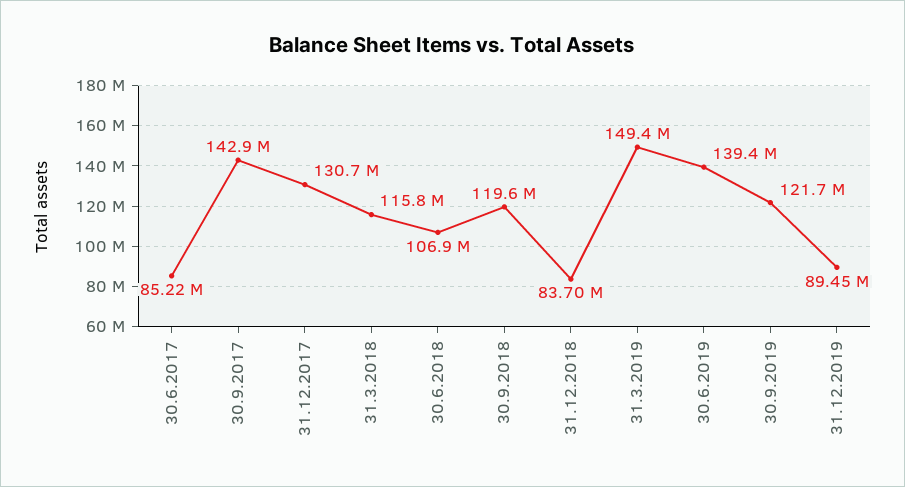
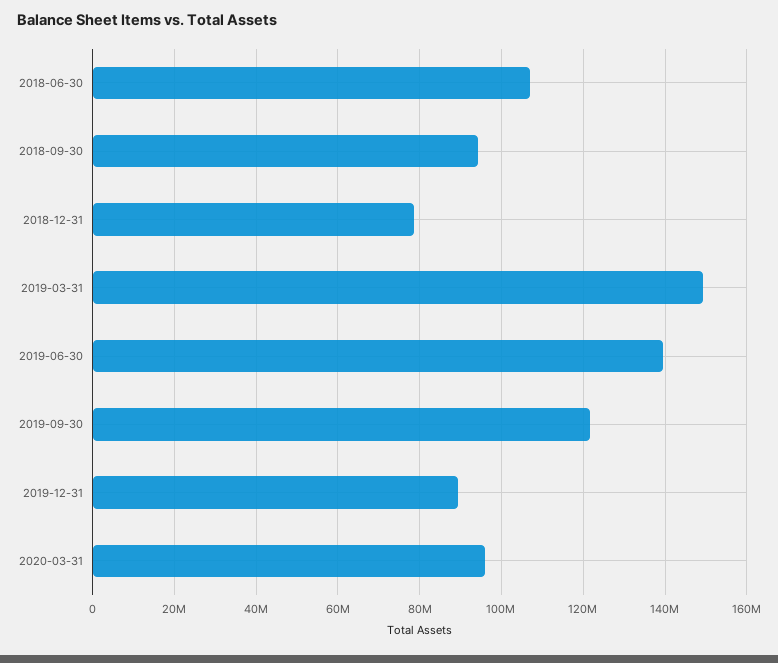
30.6.2017: 85220000 -> none
30.9.2017: 142900000 -> none
31.12.2017: 130700000 -> none
31.3.2018: 115800000 -> none
30.9.2018: 119600000 -> 94000000
31.12.2018: 83700000 -> 78000000
2020-03-31: none -> 96000000

